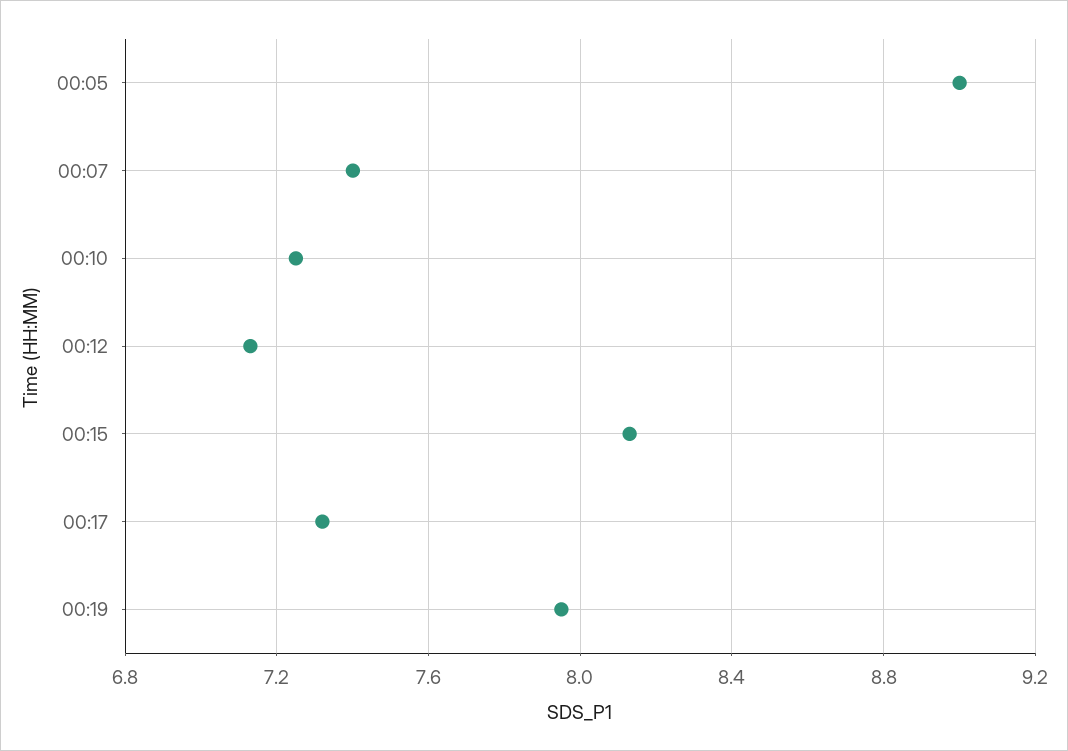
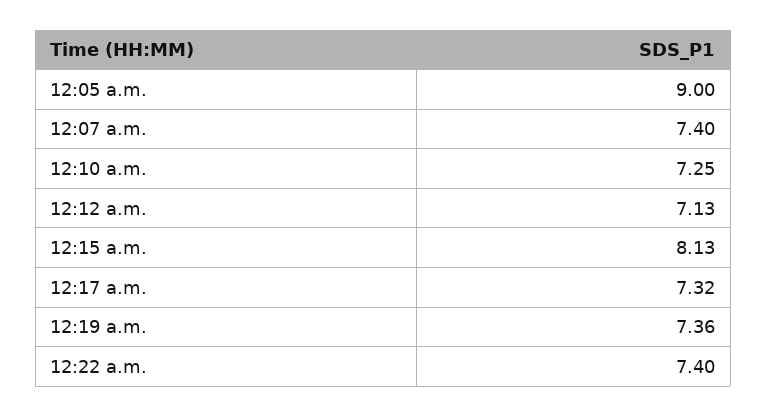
00:19: 7.95 -> 7.36
12:22 a.m.: none -> 7.4

